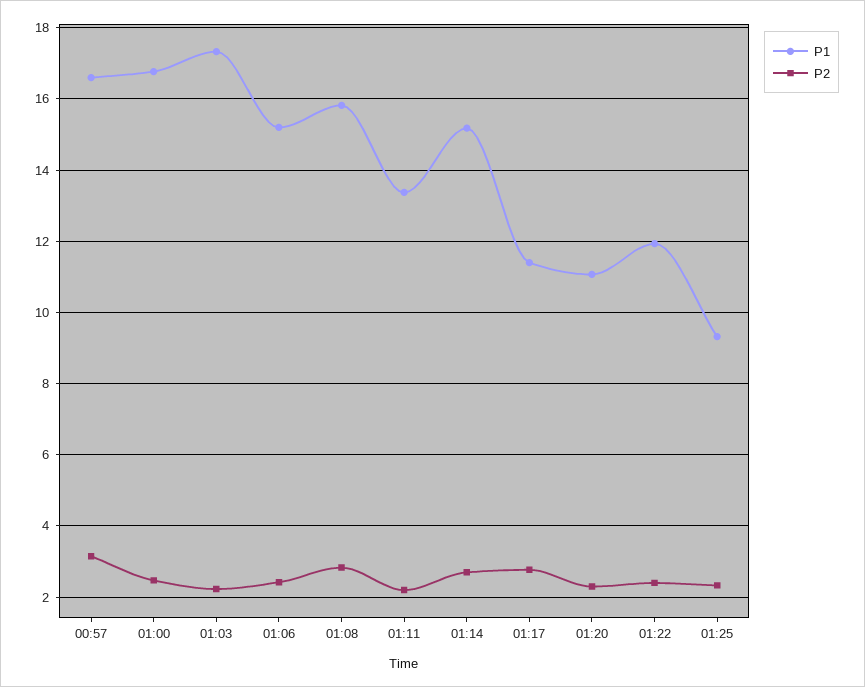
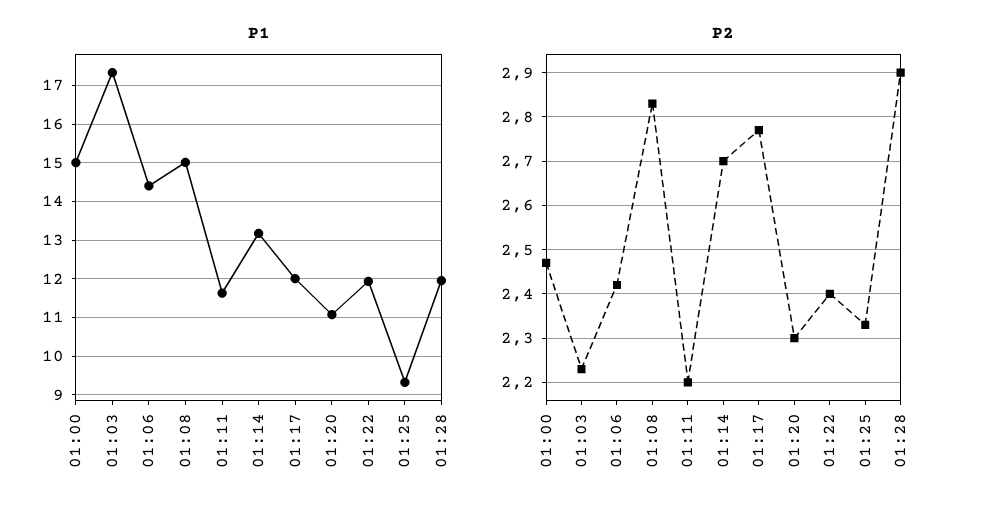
P1, 00:57: 16.6 -> none
P2, 00:57: 3.2 -> none
P1, 01:00: 16.8 -> 15
P1, 01:06: 15.2 -> 14.4
P1, 01:08: 15.8 -> 15
P1, 01:11: 13.4 -> 11.6
P1, 01:14: 15.2 -> 13.2
P1, 01:17: 11.4 -> 12
P1, 01:28: none -> 12
P2, 01:28: none -> 2.9

